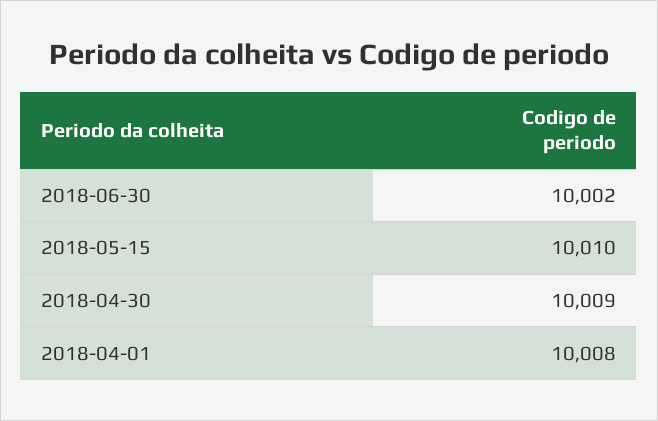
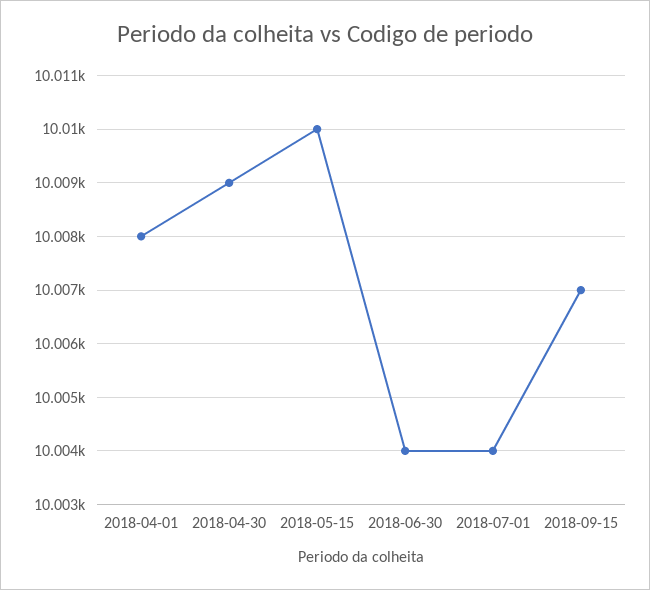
2018-06-30: 10002 -> 10004
2018-07-01: none -> 10004
2018-09-15: none -> 10007

